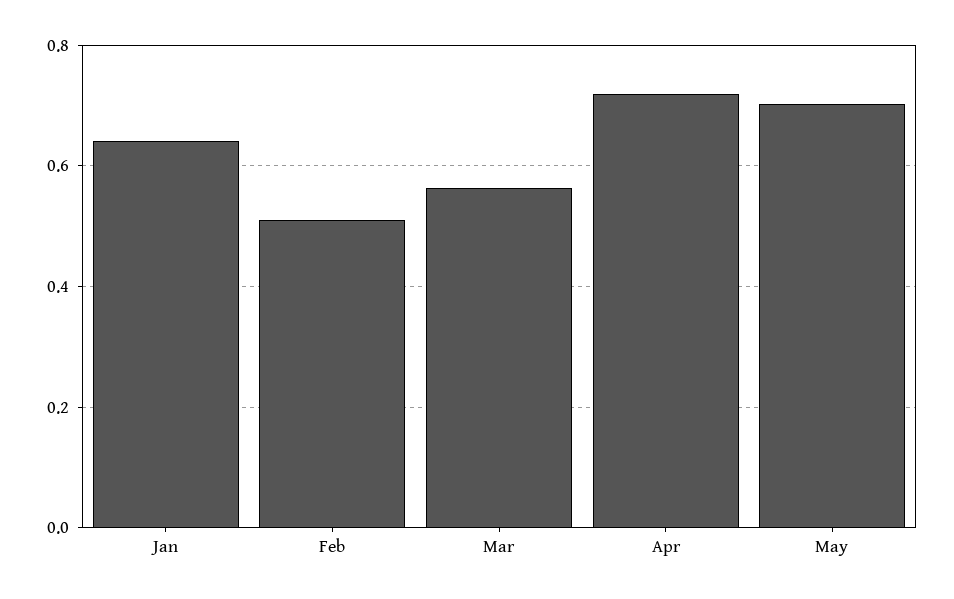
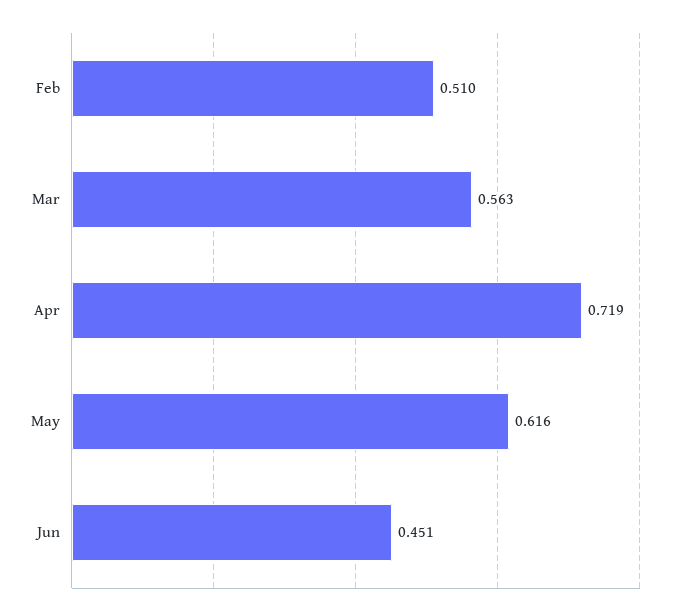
Jan: 0.64 -> none
May: 0.7 -> 0.616
Jun: none -> 0.451

